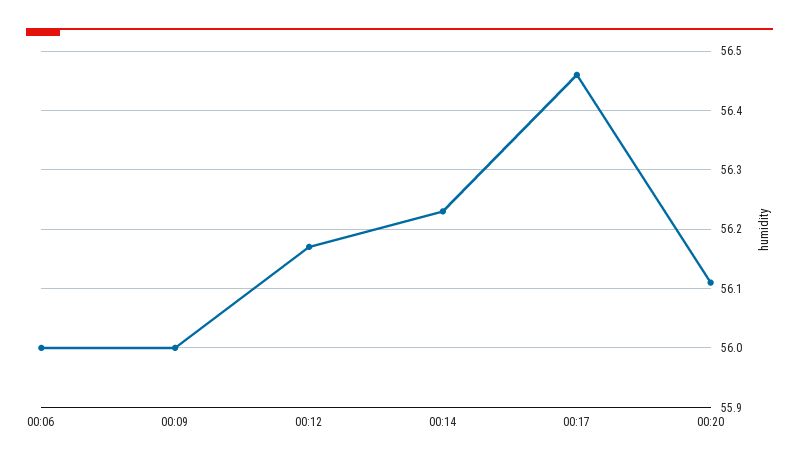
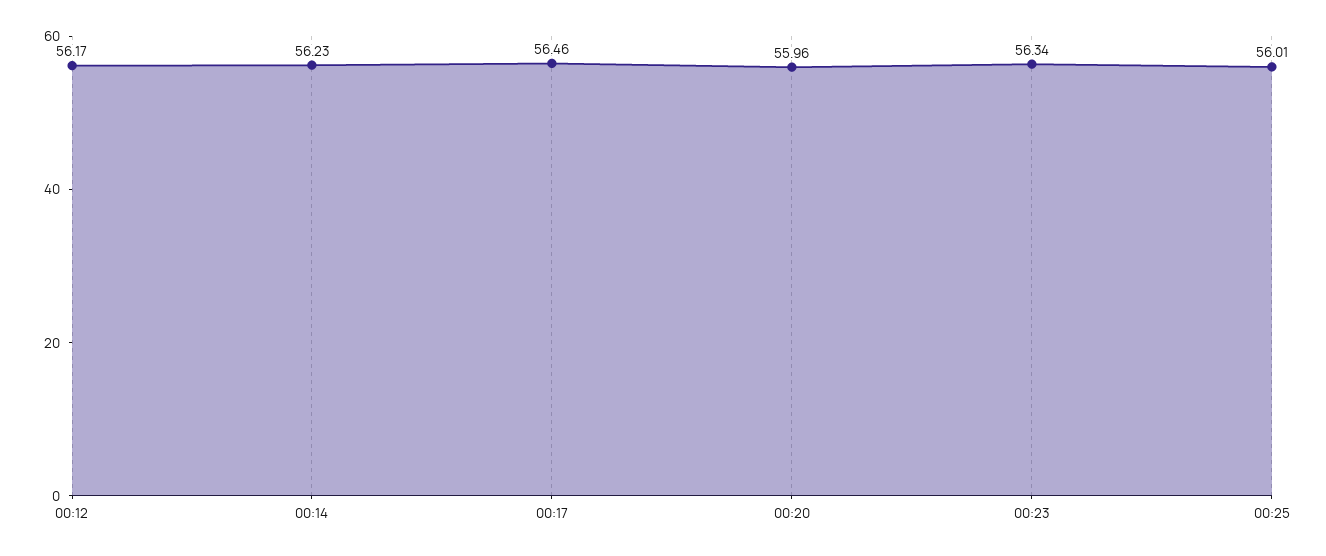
00:06: 56 -> none
00:09: 56 -> none
00:20: 56.1 -> 55.96
00:23: none -> 56.34
00:25: none -> 56.01

